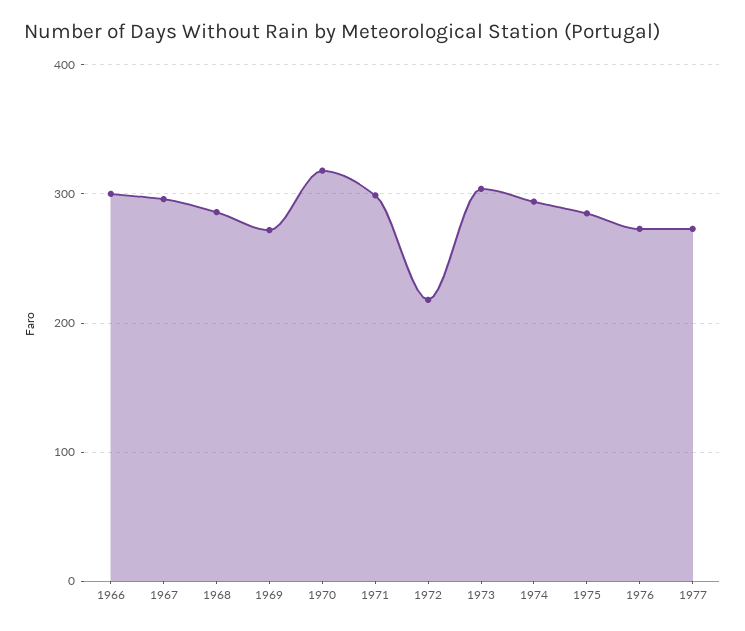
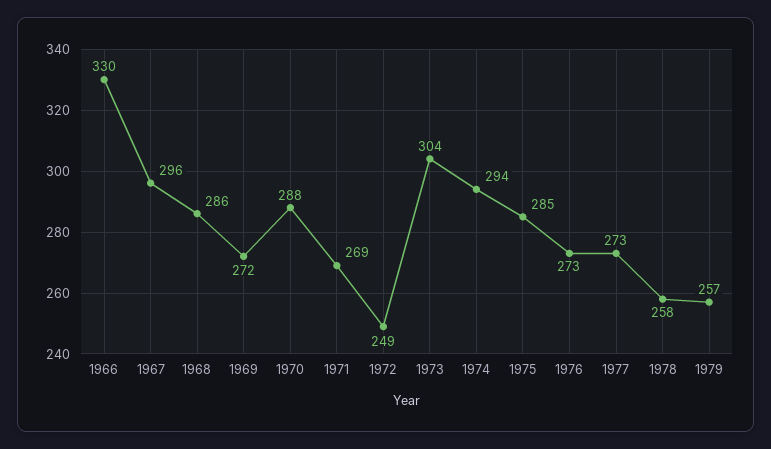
1966: 300 -> 330
1970: 320 -> 288
1971: 300 -> 269
1972: 220 -> 249
1978: none -> 258
1979: none -> 257

